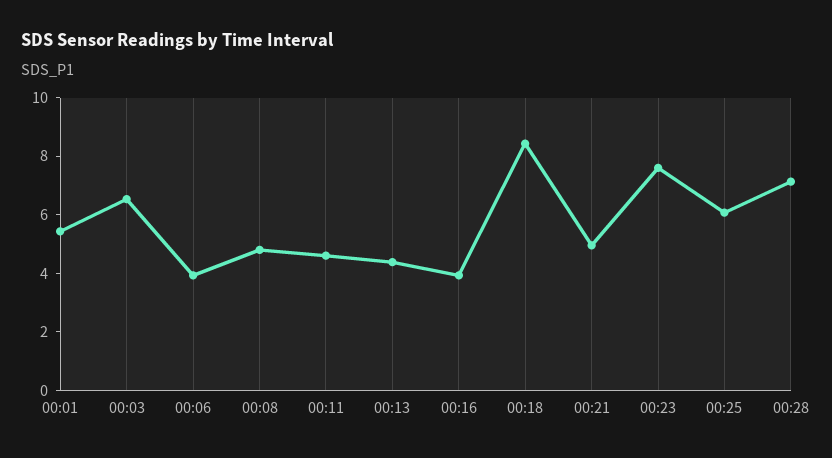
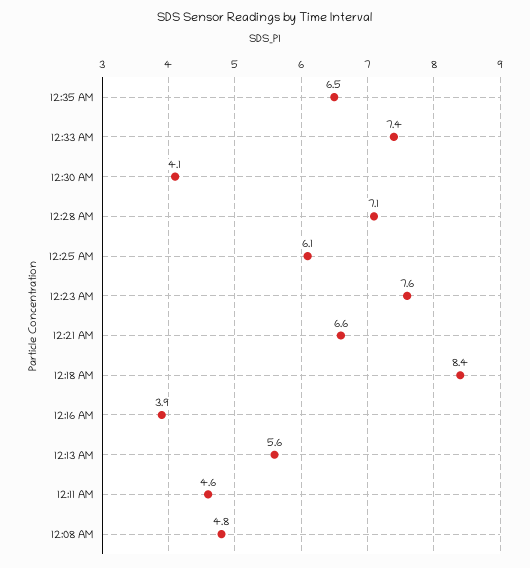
00:01: 5.5 -> none
00:03: 6.5 -> none
00:06: 4 -> none
00:13: 4.5 -> 5.6
00:21: 5 -> 6.6
12:35 AM: none -> 6.5
12:33 AM: none -> 7.4
12:30 AM: none -> 4.1

